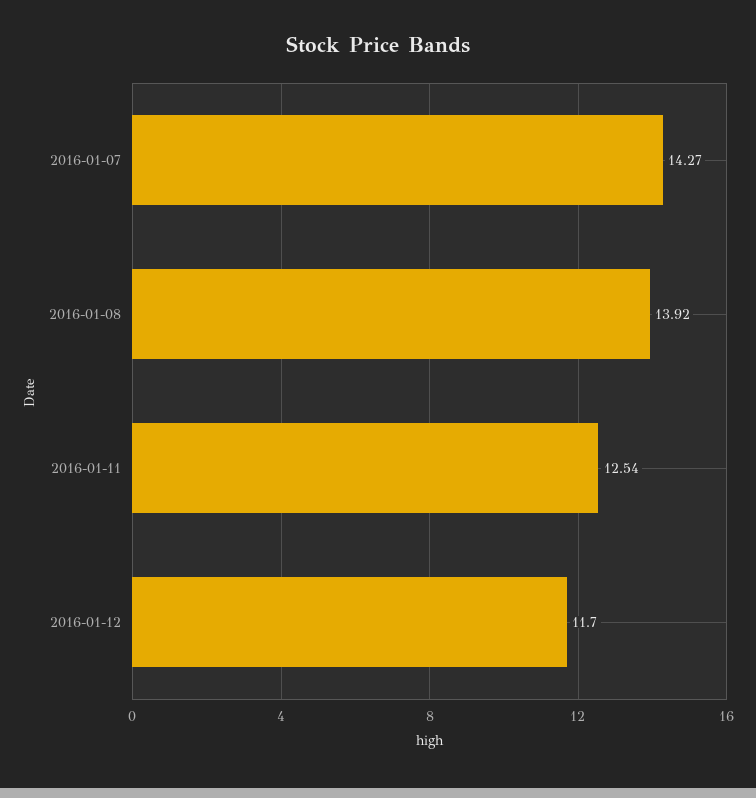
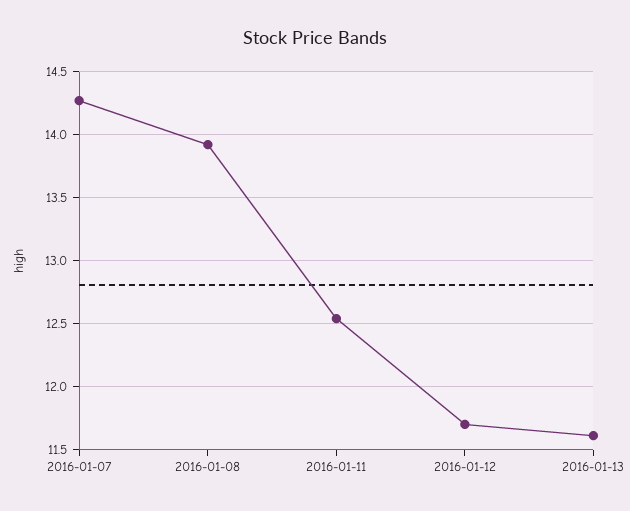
2016-01-13: none -> 11.6

